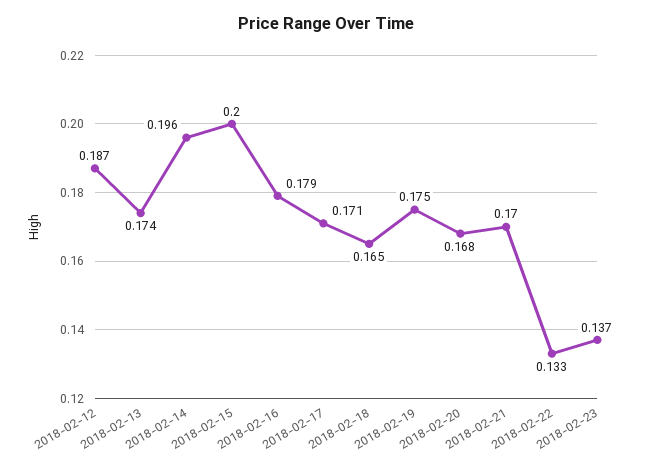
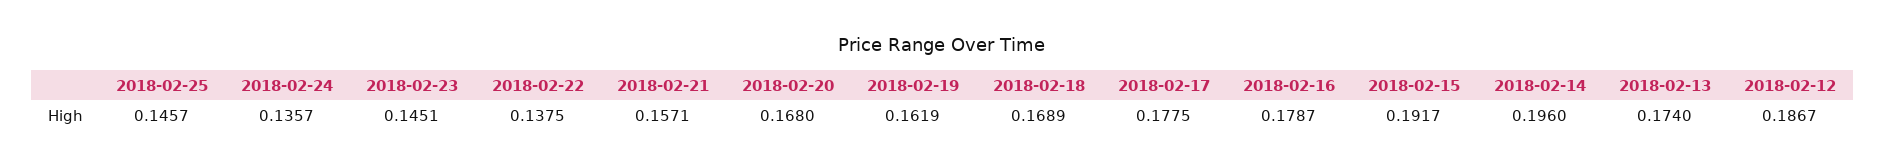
2018-02-15: 0.2 -> 0.1917
2018-02-17: 0.171 -> 0.1775
2018-02-18: 0.165 -> 0.1689
2018-02-19: 0.175 -> 0.1619
2018-02-21: 0.17 -> 0.1571
2018-02-22: 0.133 -> 0.1375
2018-02-23: 0.137 -> 0.1451
2018-02-25: none -> 0.1457
2018-02-24: none -> 0.1357

